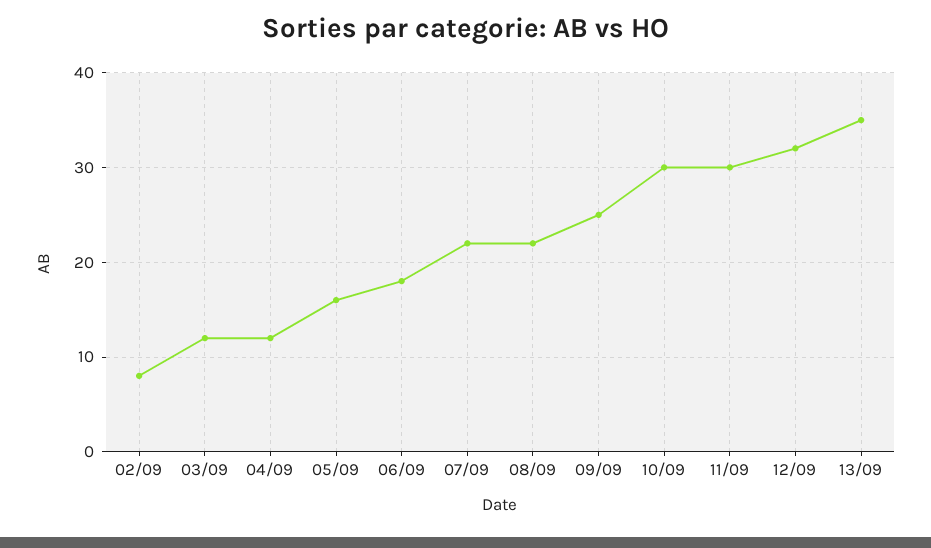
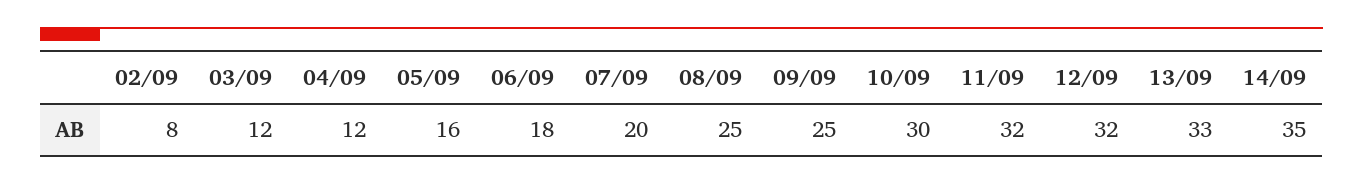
07/09: 22 -> 20
08/09: 22 -> 25
11/09: 30 -> 32
13/09: 35 -> 33
14/09: none -> 35

